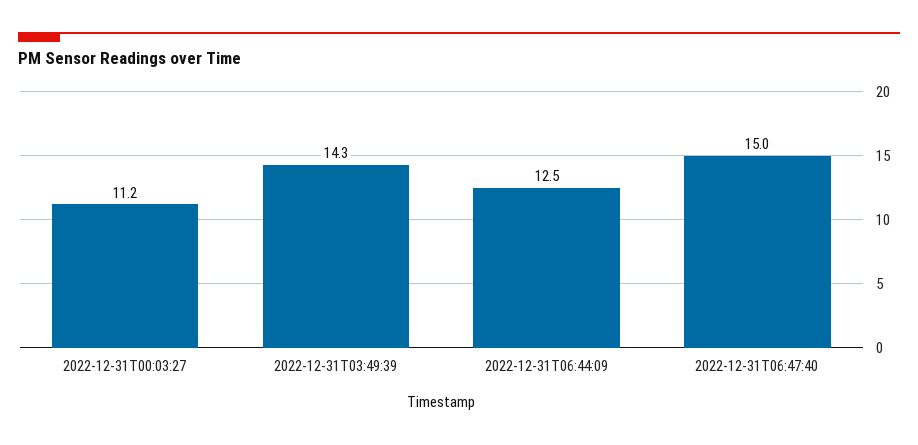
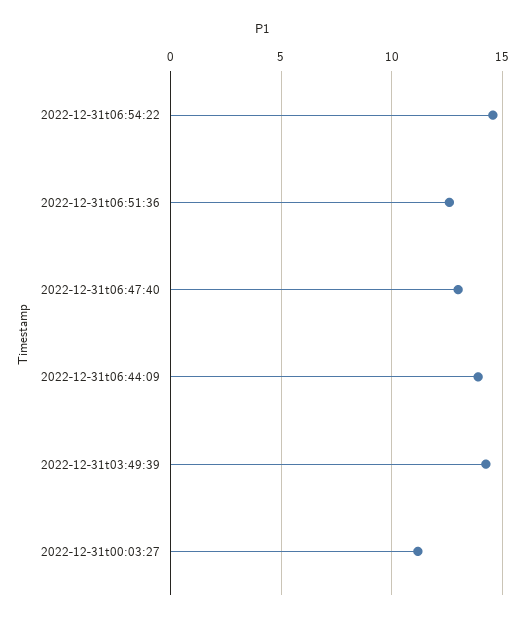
2022-12-31T06:44:09: 12.5 -> 14
2022-12-31T06:47:40: 15 -> 13
2022-12-31t06:54:22: none -> 14.5
2022-12-31t06:51:36: none -> 12.5

